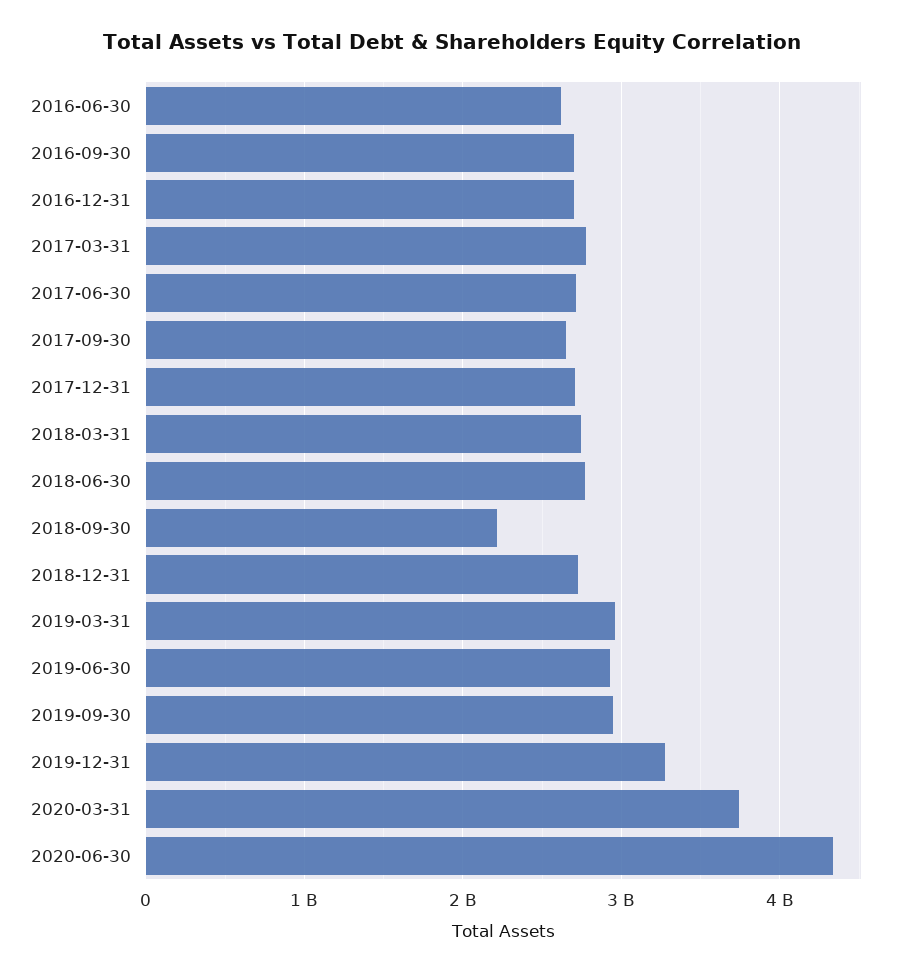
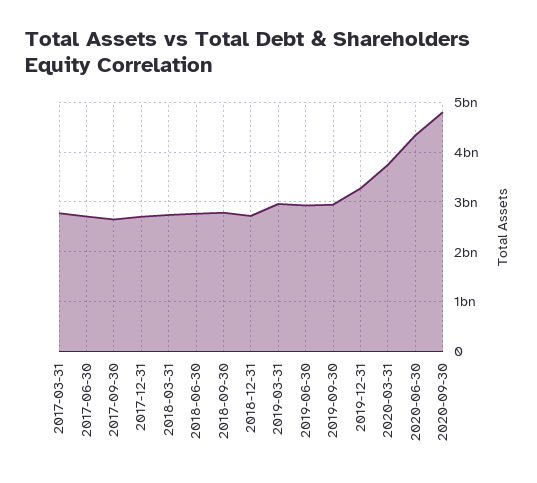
2016-06-30: 2600000000 -> none
2016-09-30: 2700000000 -> none
2016-12-31: 2700000000 -> none
2018-09-30: 2200000000 -> 2800000000
2020-09-30: none -> 4800000000

